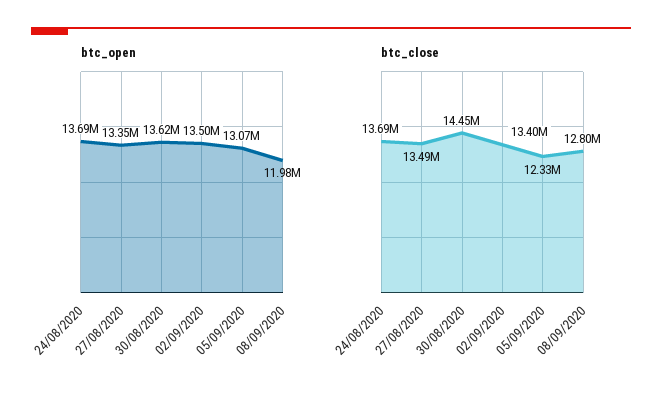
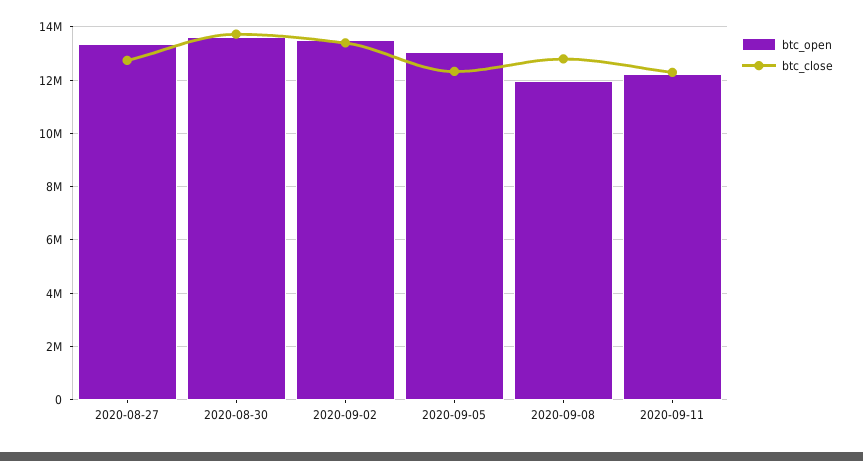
btc_open, 24/08/2020: 13690000 -> none
btc_close, 24/08/2020: 13690000 -> none
btc_close, 27/08/2020: 13490000 -> 12750000
btc_close, 30/08/2020: 14450000 -> 13750000
btc_open, 2020-09-11: none -> 12250000
btc_close, 2020-09-11: none -> 12250000

